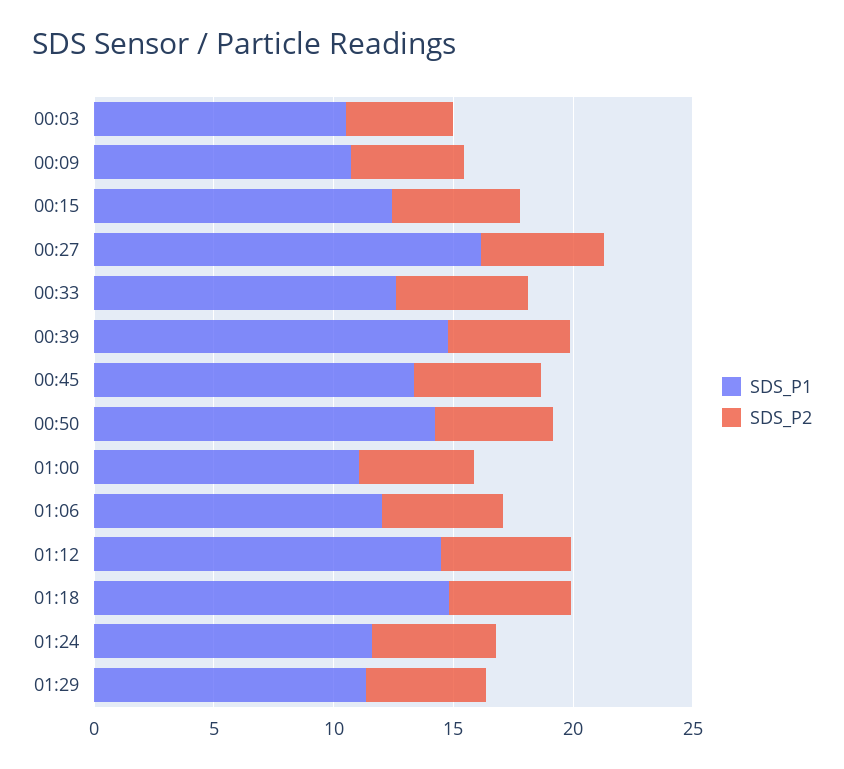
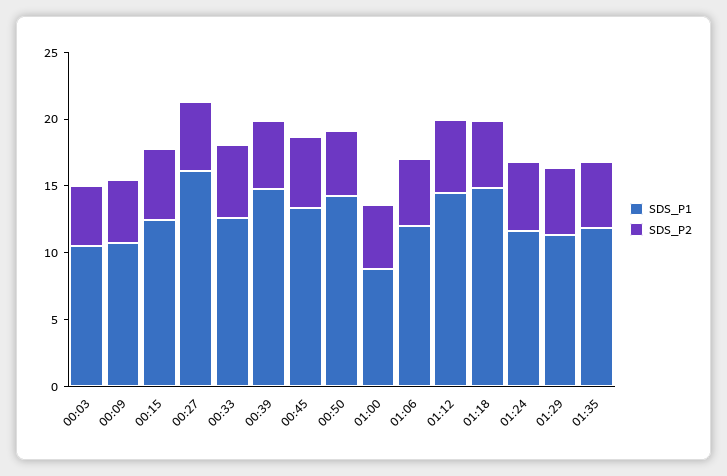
SDS_P1, 01:00: 11 -> 9
SDS_P1, 01:35: none -> 12
SDS_P2, 01:35: none -> 5

